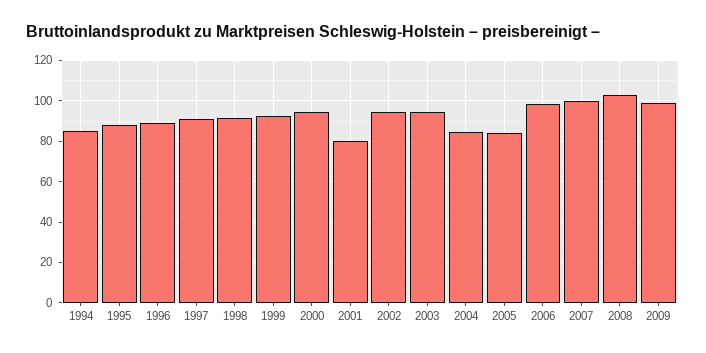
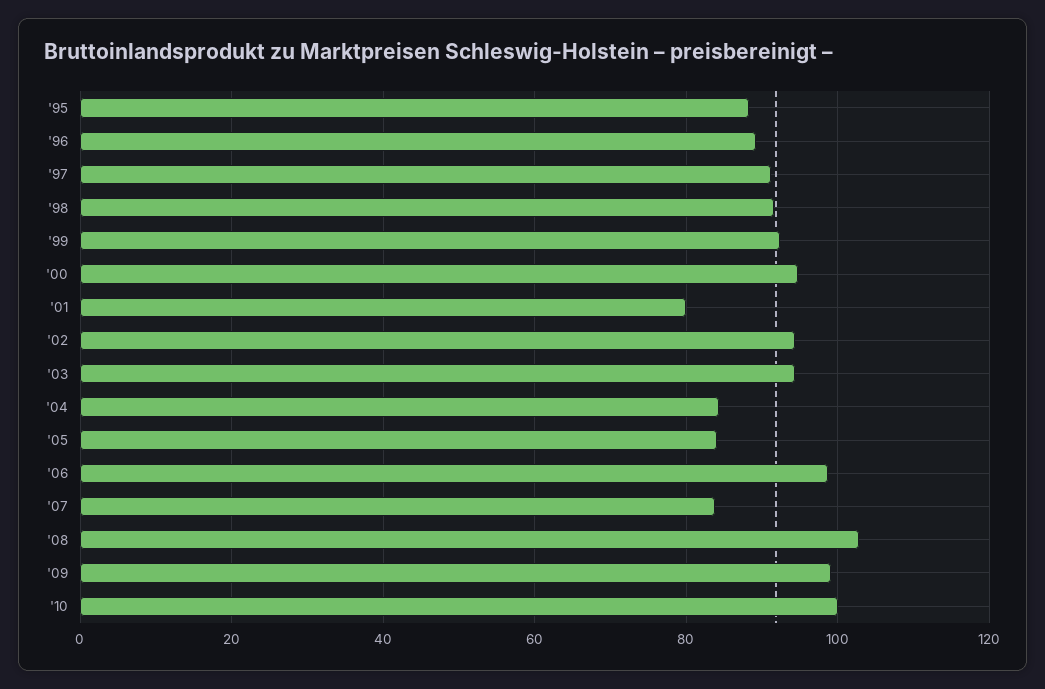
1994: 85 -> none
2007: 100 -> 84
'10: none -> 100

